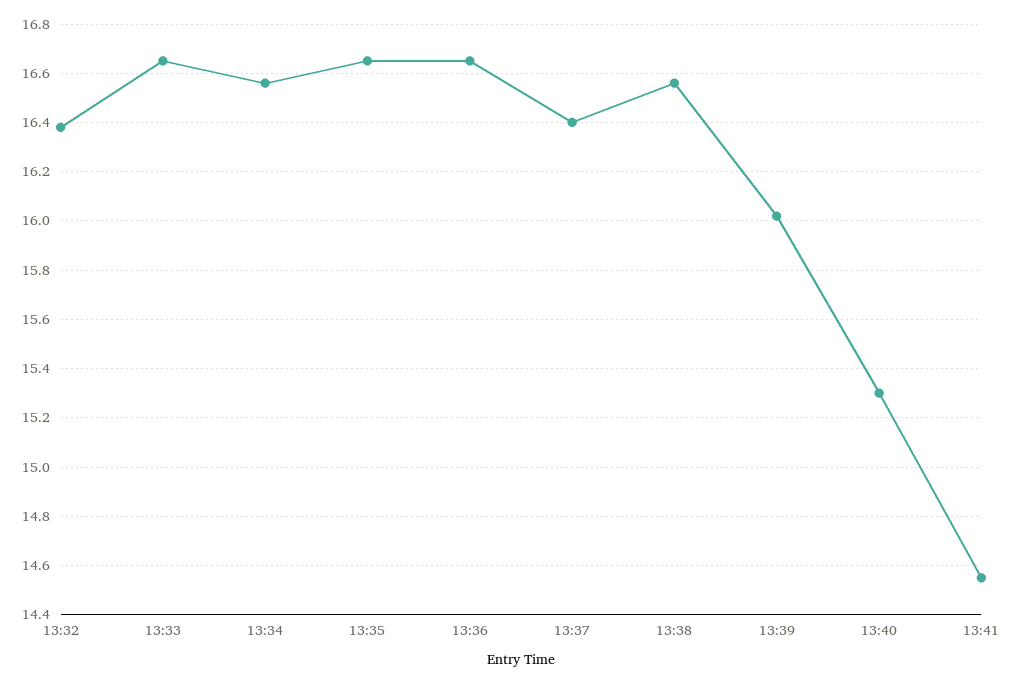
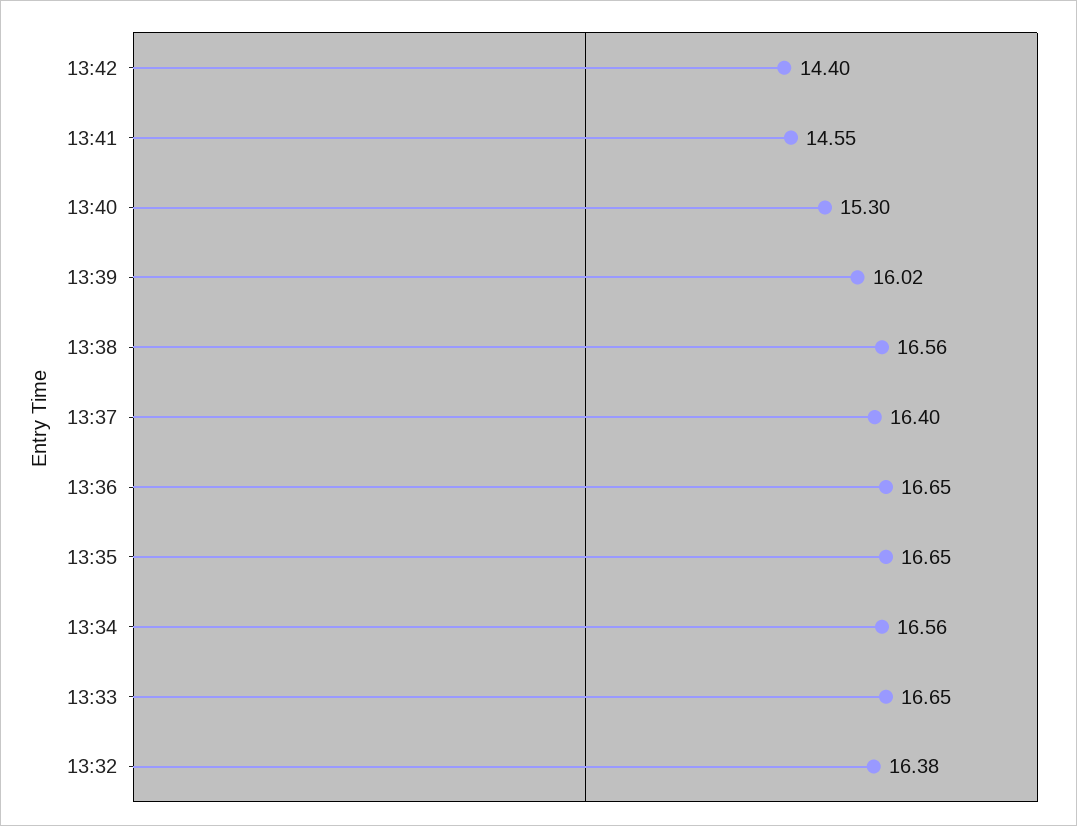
13:42: none -> 14.4

